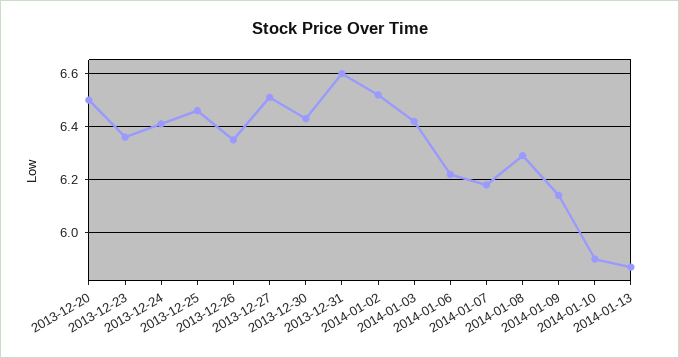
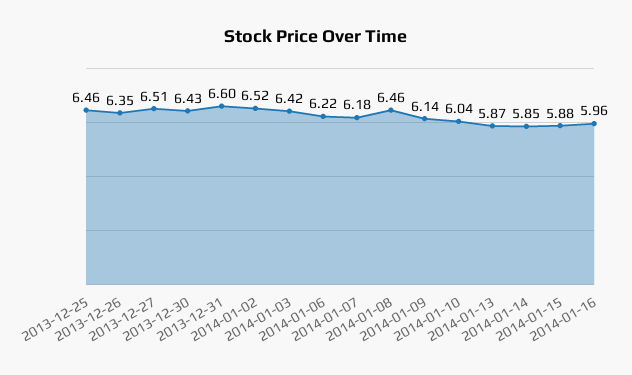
2013-12-20: 6.5 -> none
2013-12-23: 6.35 -> none
2013-12-24: 6.4 -> none
2014-01-08: 6.3 -> 6.46
2014-01-10: 5.9 -> 6.04
2014-01-14: none -> 5.85
2014-01-15: none -> 5.88
2014-01-16: none -> 5.96

